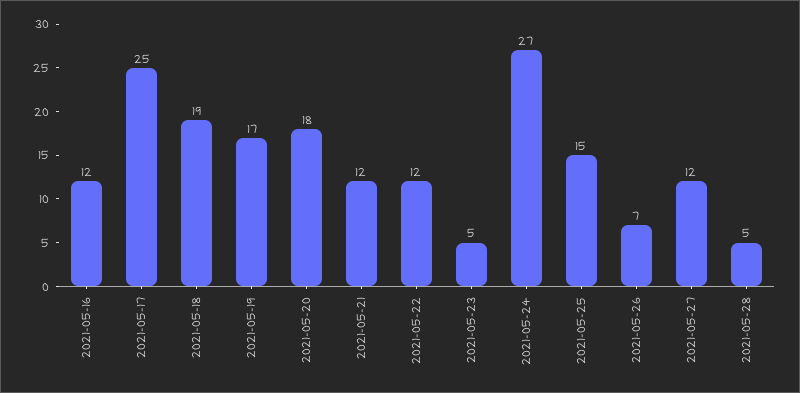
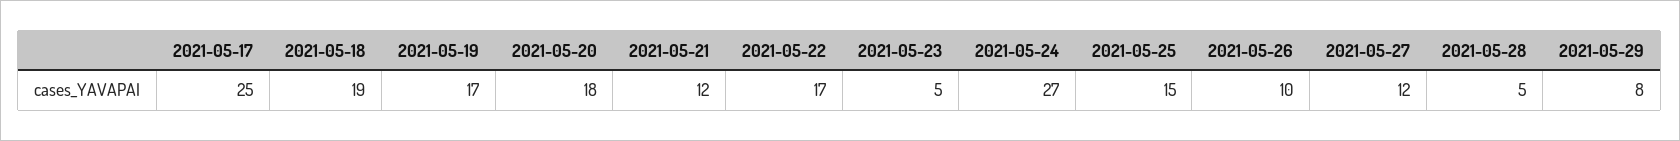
2021-05-16: 12 -> none
2021-05-22: 12 -> 17
2021-05-26: 7 -> 10
2021-05-29: none -> 8

